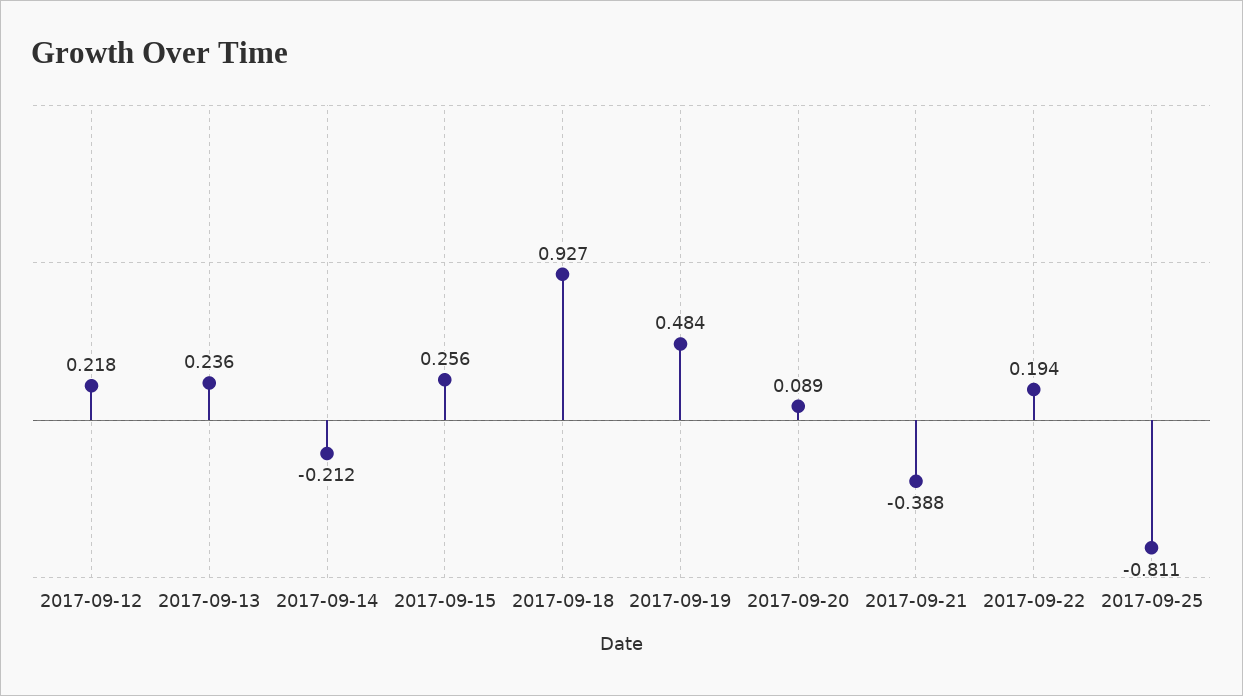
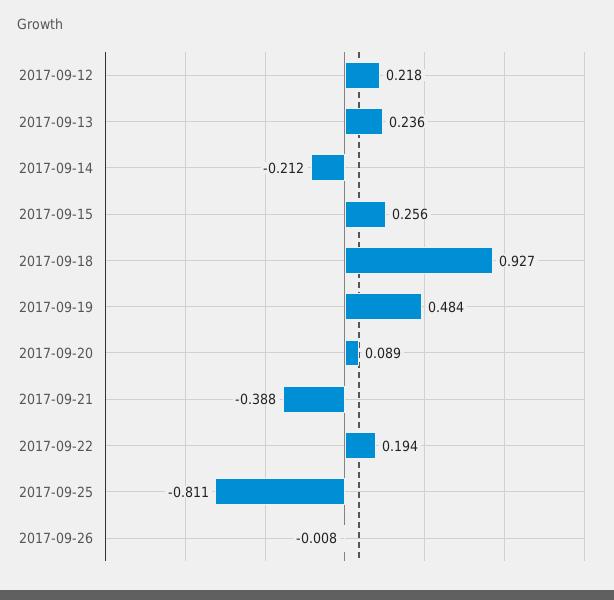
2017-09-26: none -> -0.008

